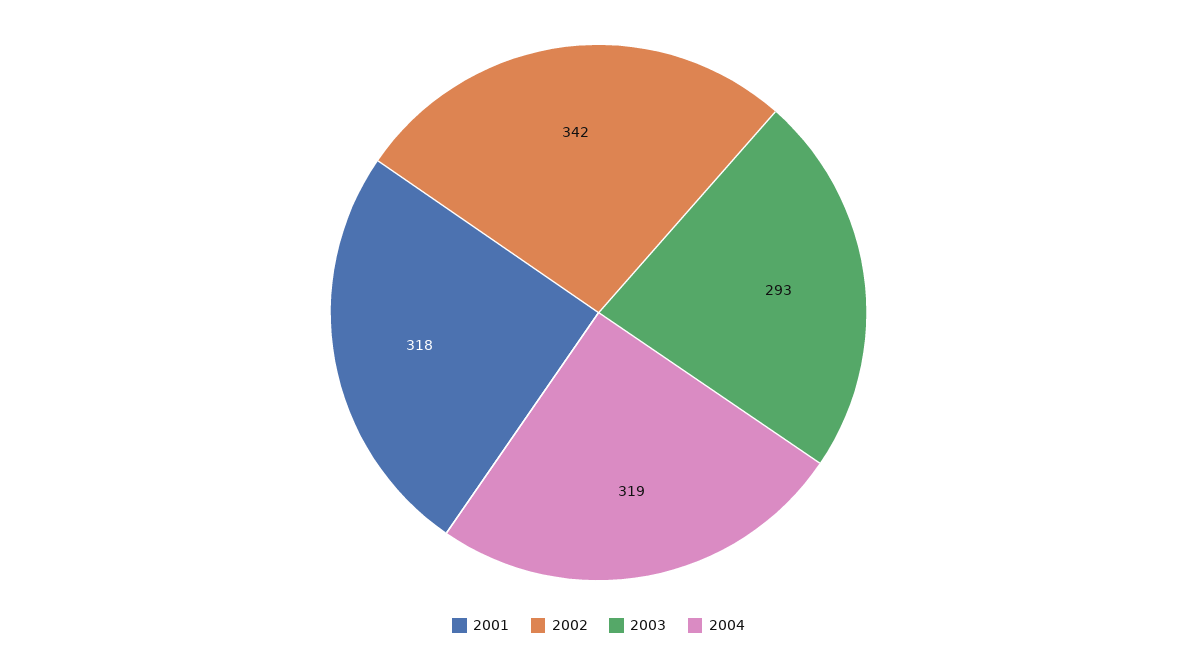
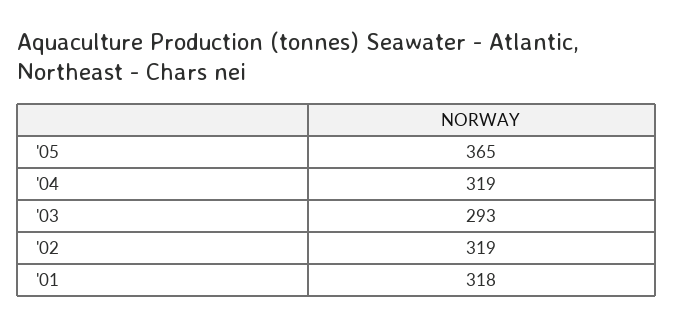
2002: 342 -> 319
'05: none -> 365

